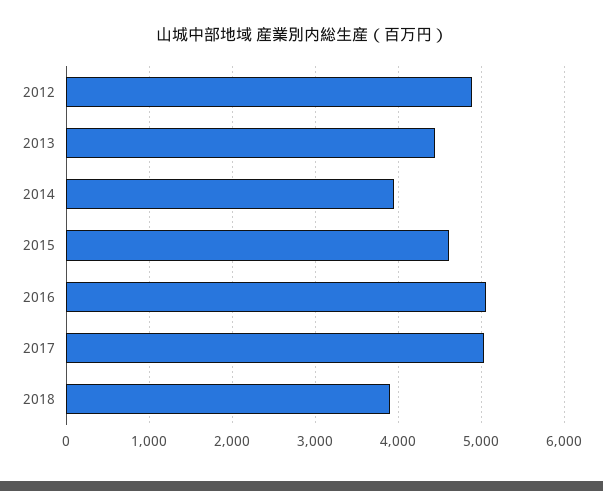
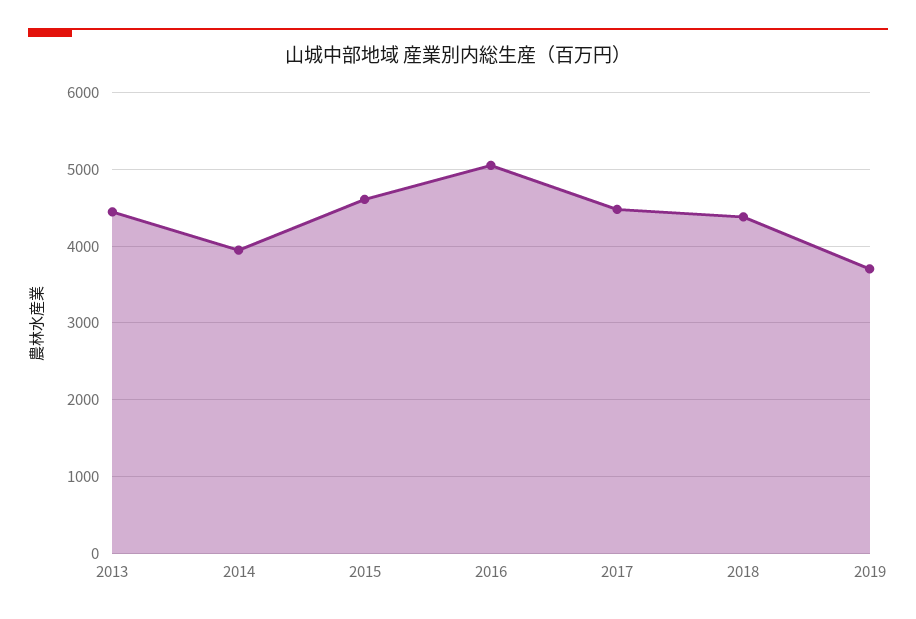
2012: 4900 -> none
2017: 5000 -> 4500
2018: 3900 -> 4400
2019: none -> 3700

